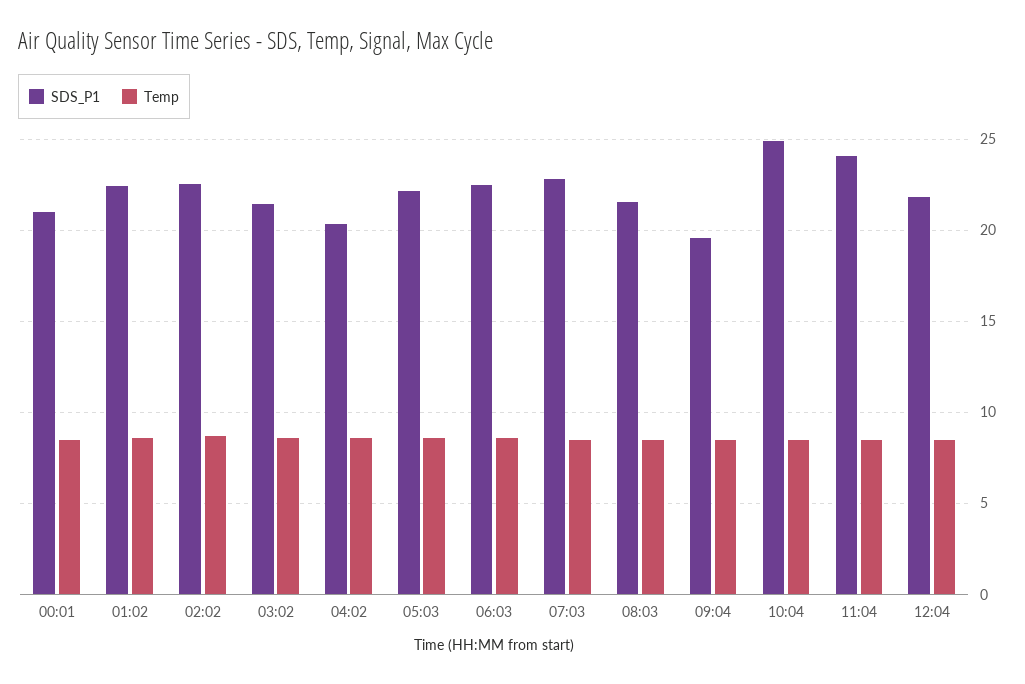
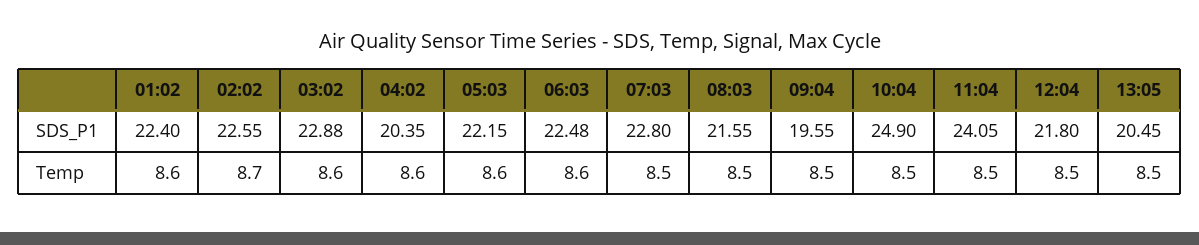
SDS_P1, 00:01: 21 -> none
Temp, 00:01: 8.5 -> none
SDS_P1, 03:02: 21.5 -> 22.88
SDS_P1, 13:05: none -> 20.45
Temp, 13:05: none -> 8.5

